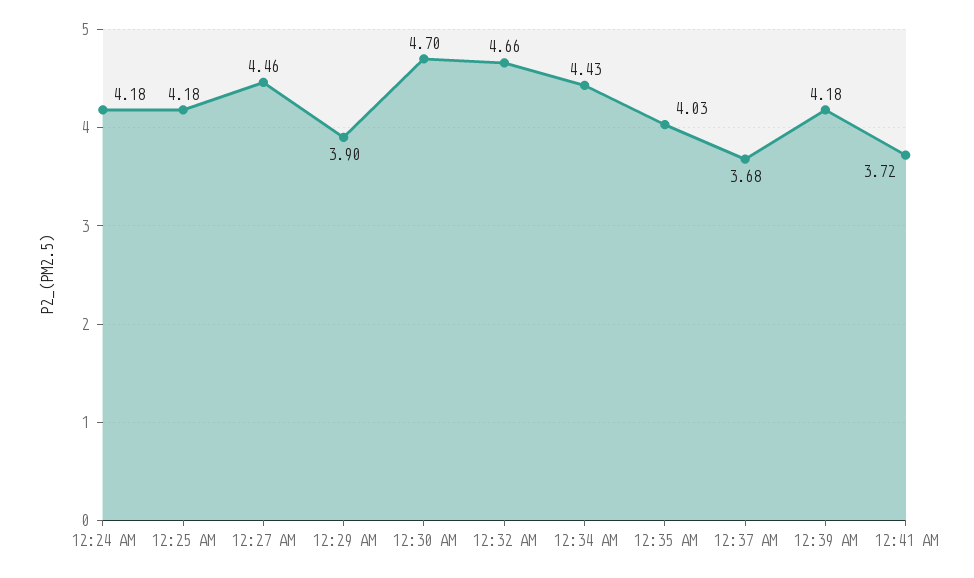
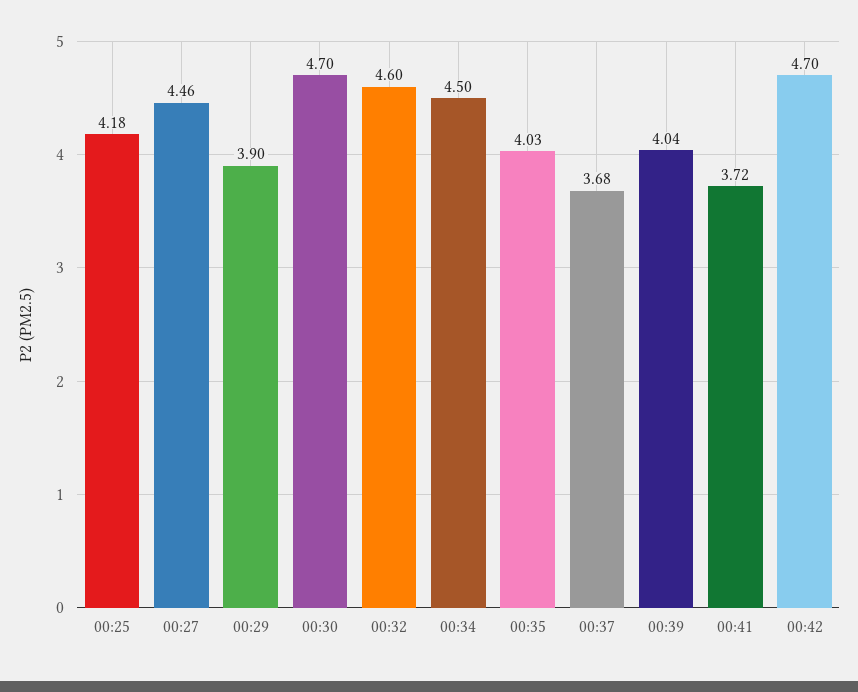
12:24 AM: 4.18 -> none
12:32 AM: 4.66 -> 4.6
12:34 AM: 4.43 -> 4.5
12:39 AM: 4.18 -> 4.04
00:42: none -> 4.7

